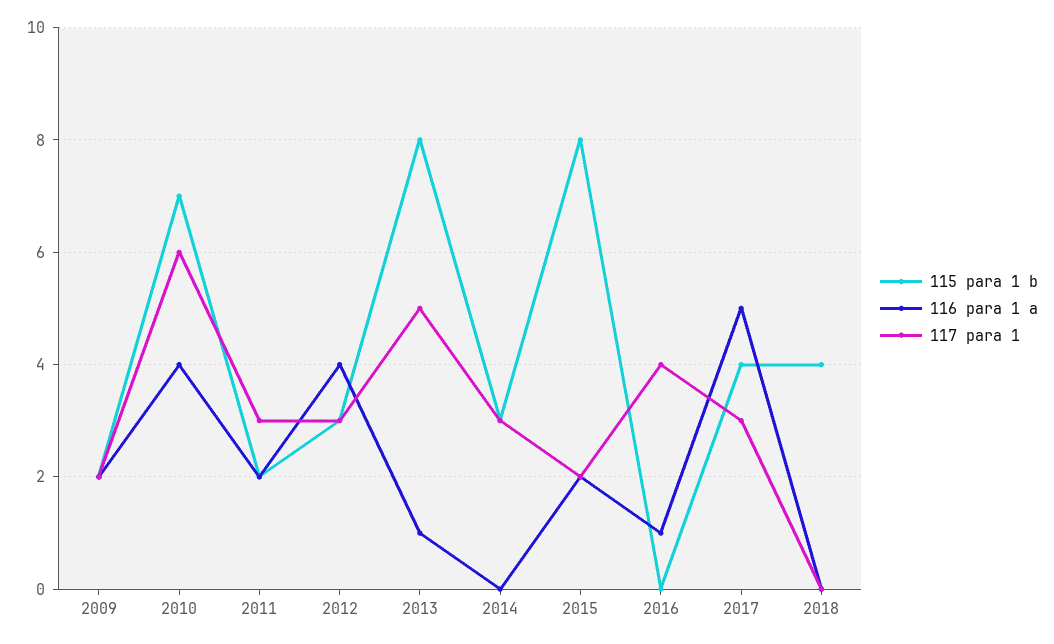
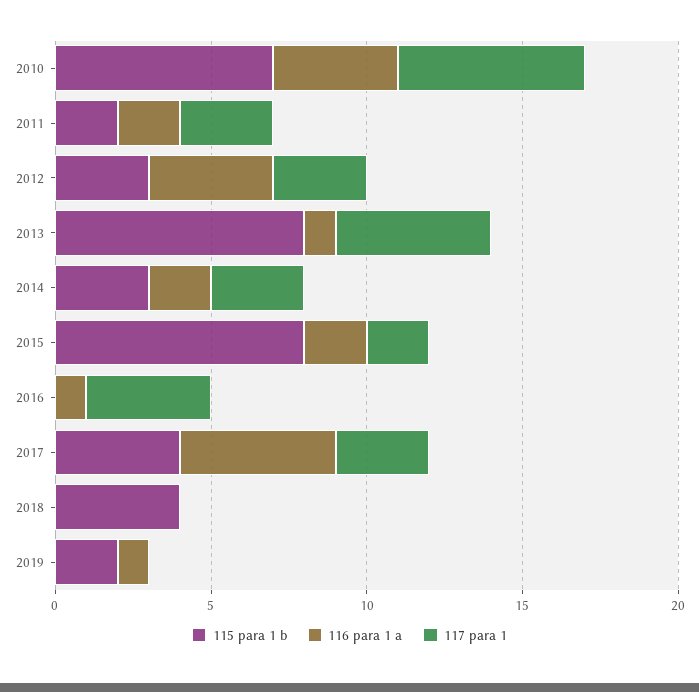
115 para 1 b, 2009: 2 -> none
116 para 1 a, 2009: 2 -> none
117 para 1, 2009: 2 -> none
116 para 1 a, 2014: 0 -> 2
115 para 1 b, 2019: none -> 2
116 para 1 a, 2019: none -> 1
117 para 1, 2019: none -> 0

